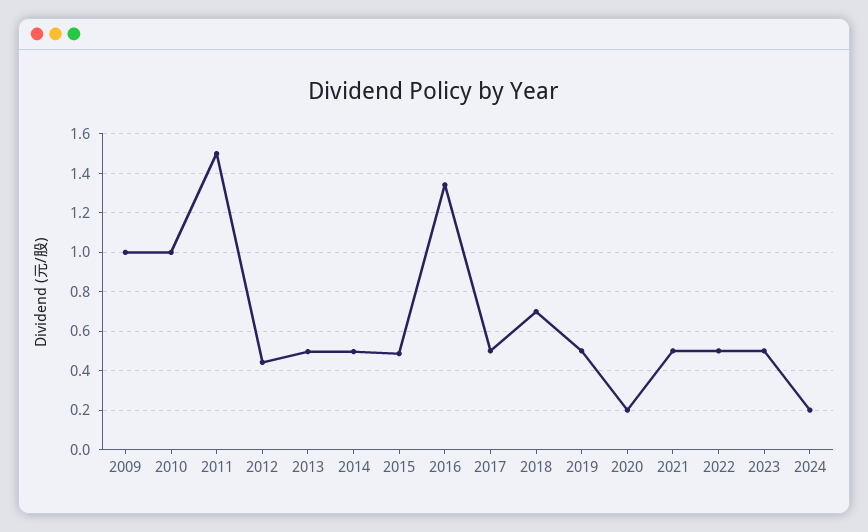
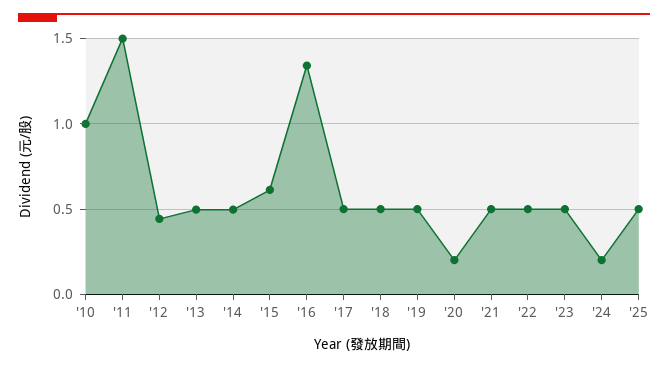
2009: 1 -> none
2015: 0.5 -> 0.6
2018: 0.7 -> 0.5
'25: none -> 0.5

